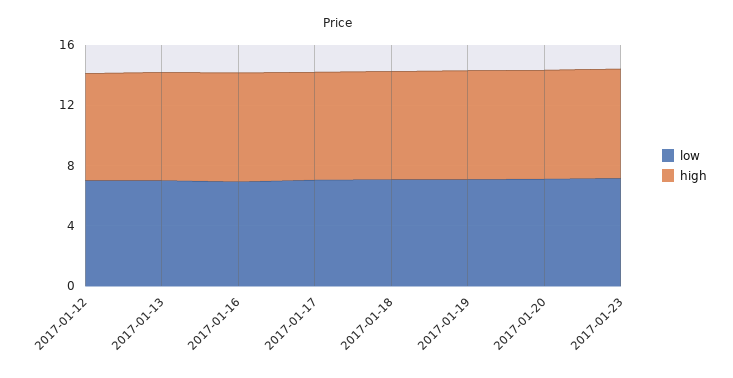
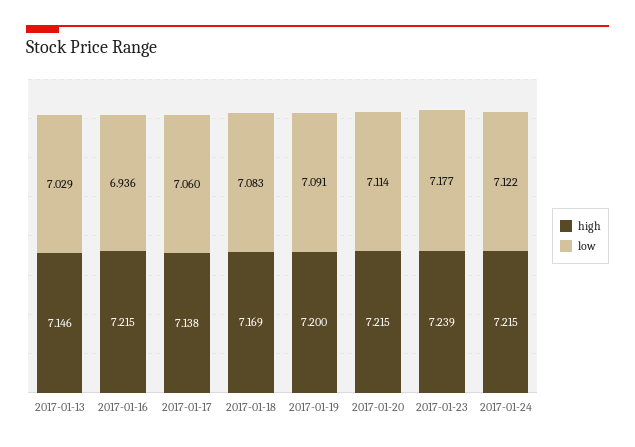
low, 2017-01-12: 7 -> none
high, 2017-01-12: 7 -> none
high, 2017-01-24: none -> 7.215
low, 2017-01-24: none -> 7.122

